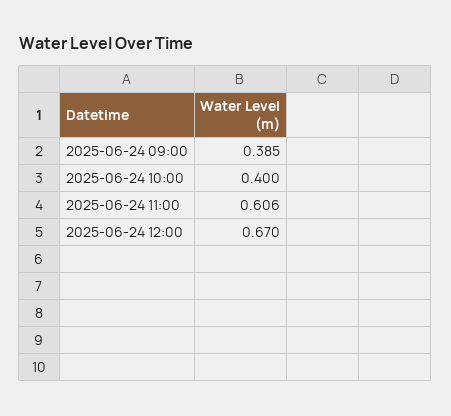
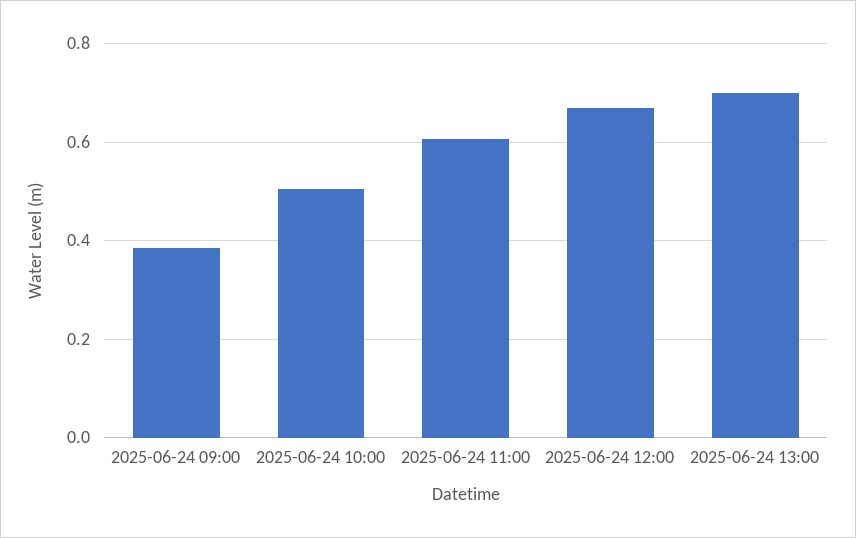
2025-06-24 10:00: 0.4 -> 0.5
2025-06-24 13:00: none -> 0.7

